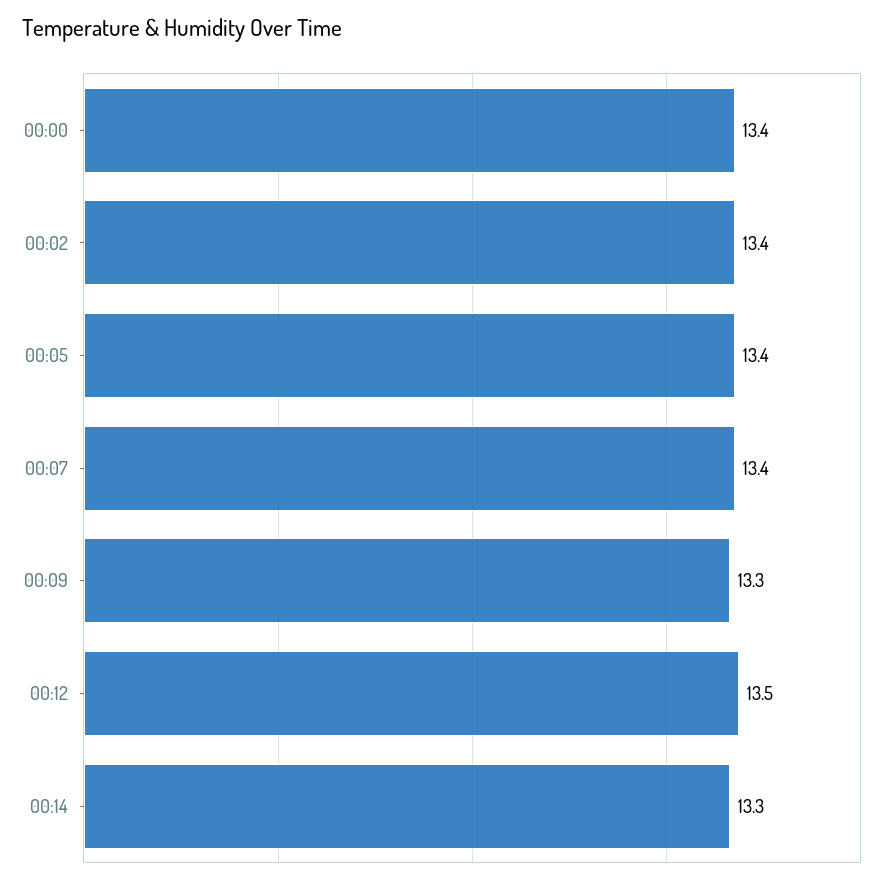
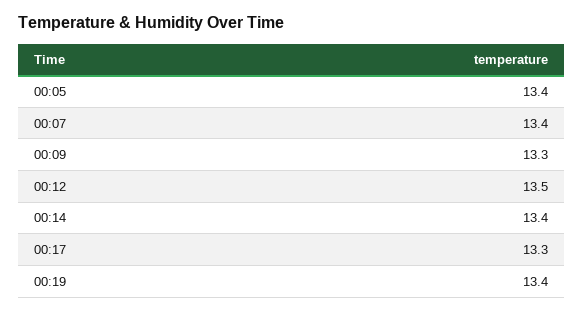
00:00: 13.4 -> none
00:02: 13.4 -> none
00:14: 13.3 -> 13.4
00:17: none -> 13.3
00:19: none -> 13.4

